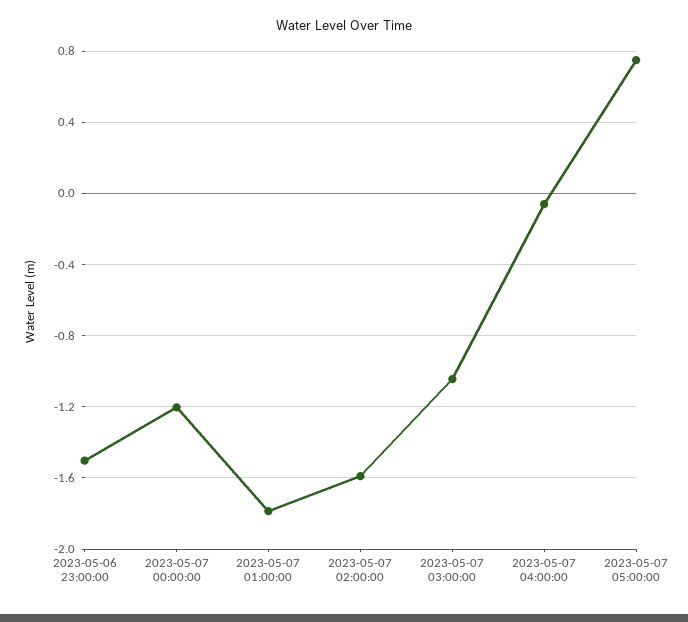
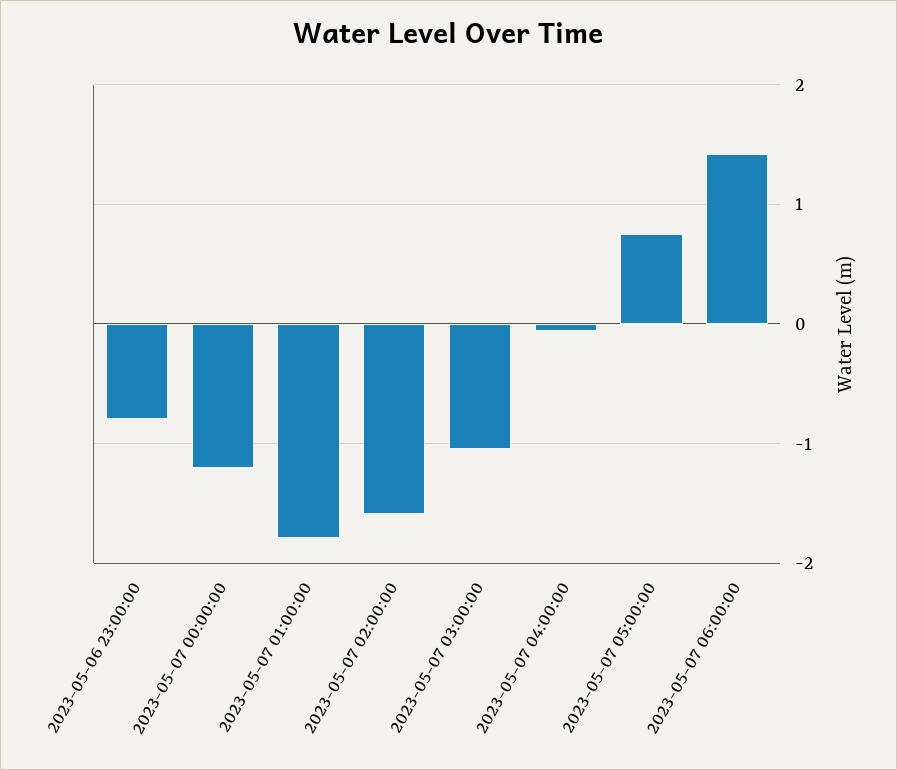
2023-05-06 23:00:00: -1.5 -> -0.8
2023-05-07 06:00:00: none -> 1.4

